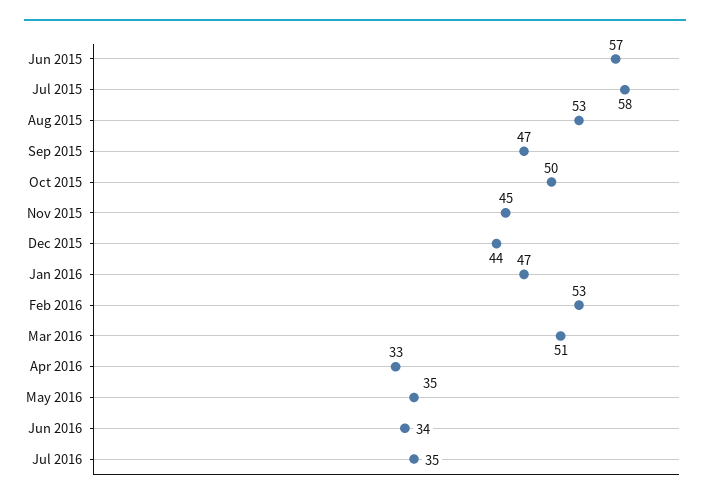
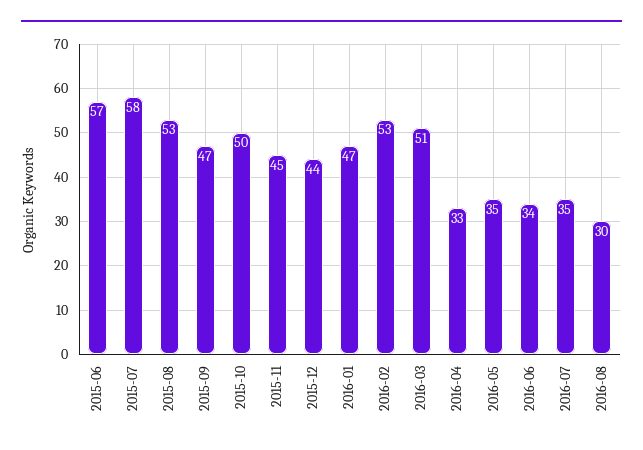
2016-08: none -> 30

